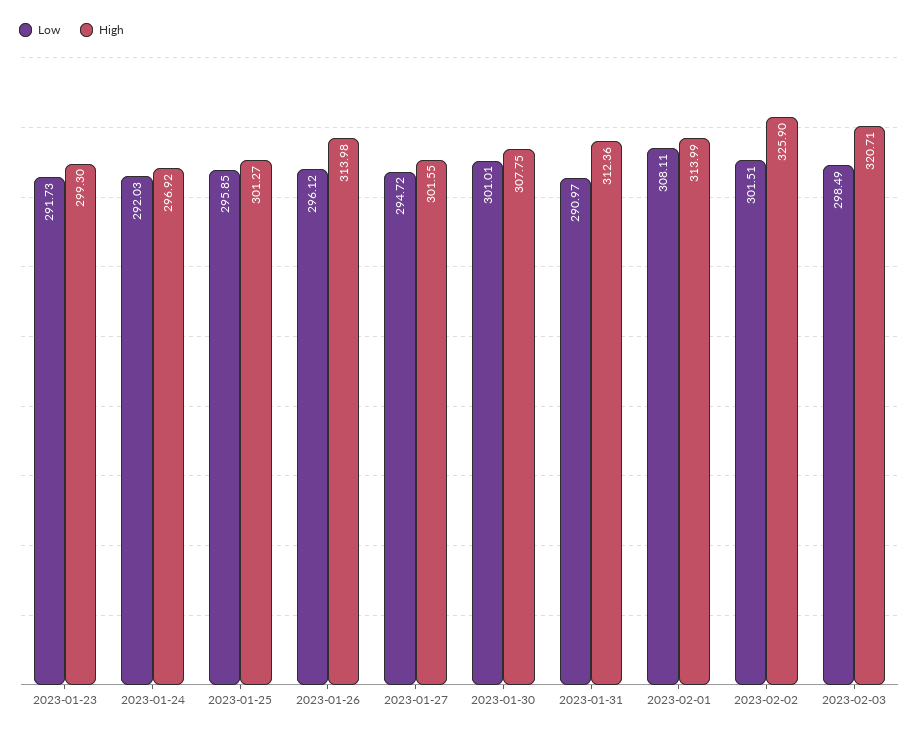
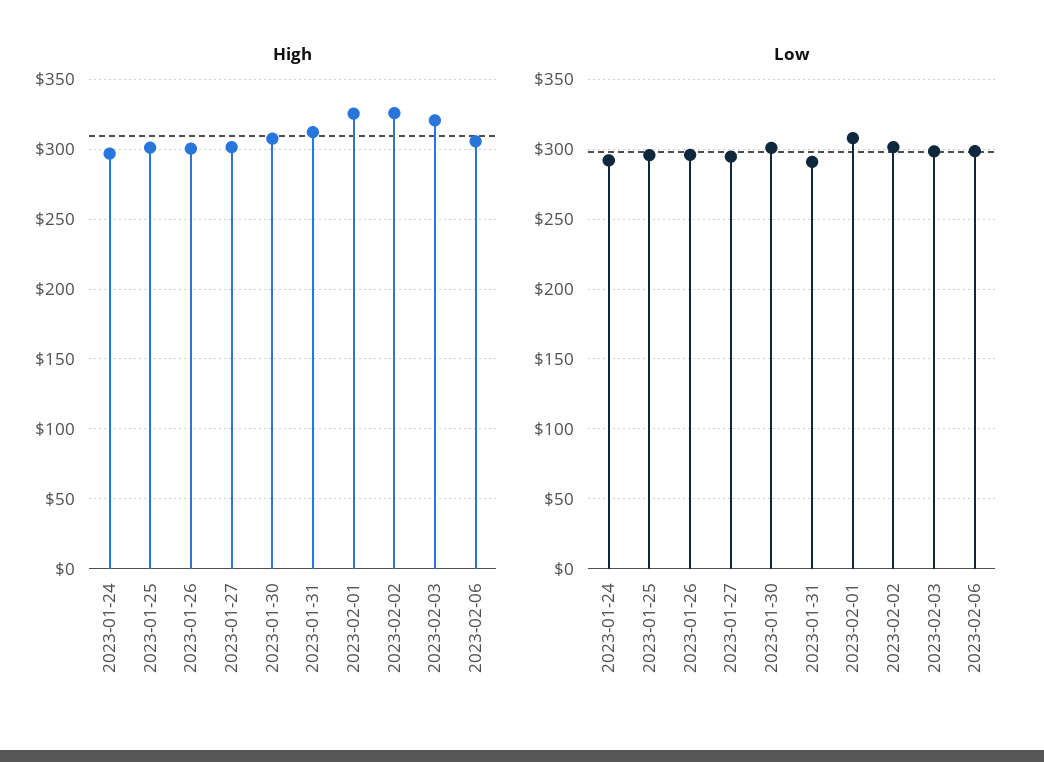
Low, 2023-01-23: 291.73 -> none
High, 2023-01-23: 299.3 -> none
High, 2023-01-26: 313.98 -> 300
High, 2023-02-01: 313.99 -> 325
High, 2023-02-06: none -> 305
Low, 2023-02-06: none -> 300

